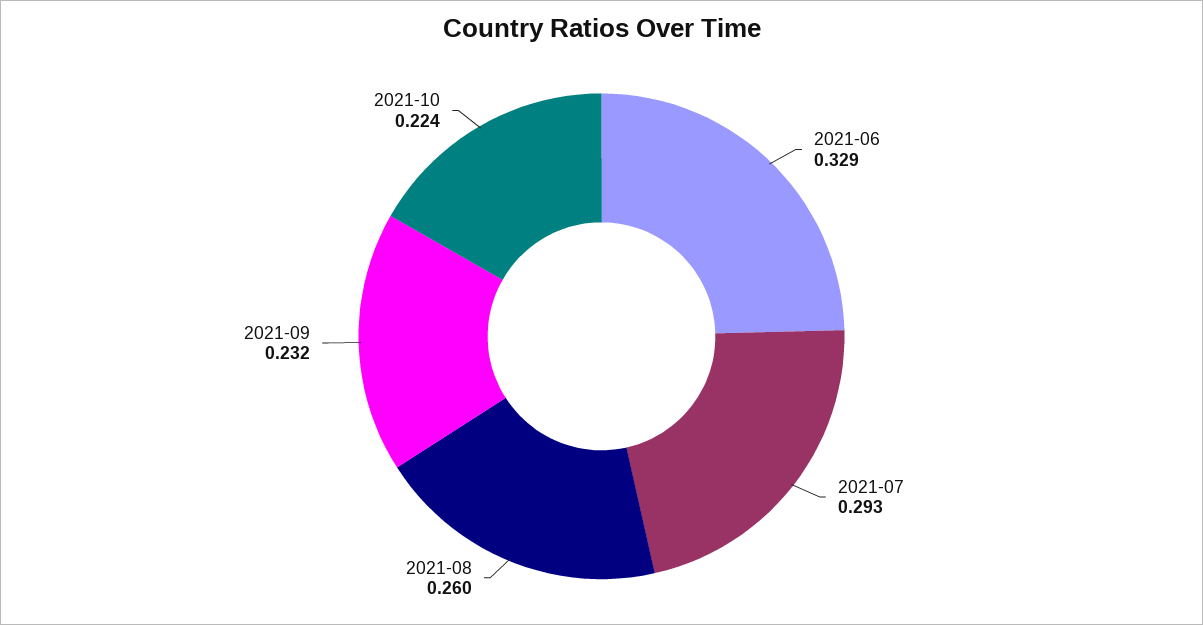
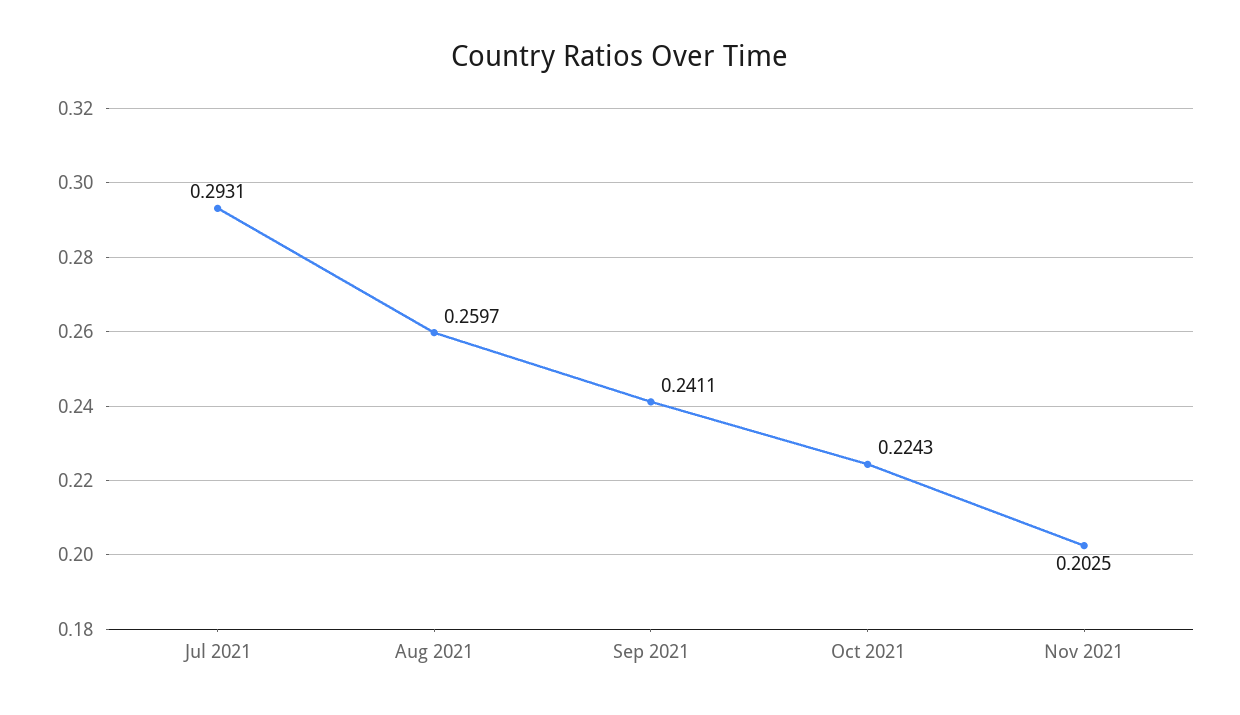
2021-06: 0.329 -> none
2021-09: 0.232 -> 0.2411
Nov 2021: none -> 0.2025

